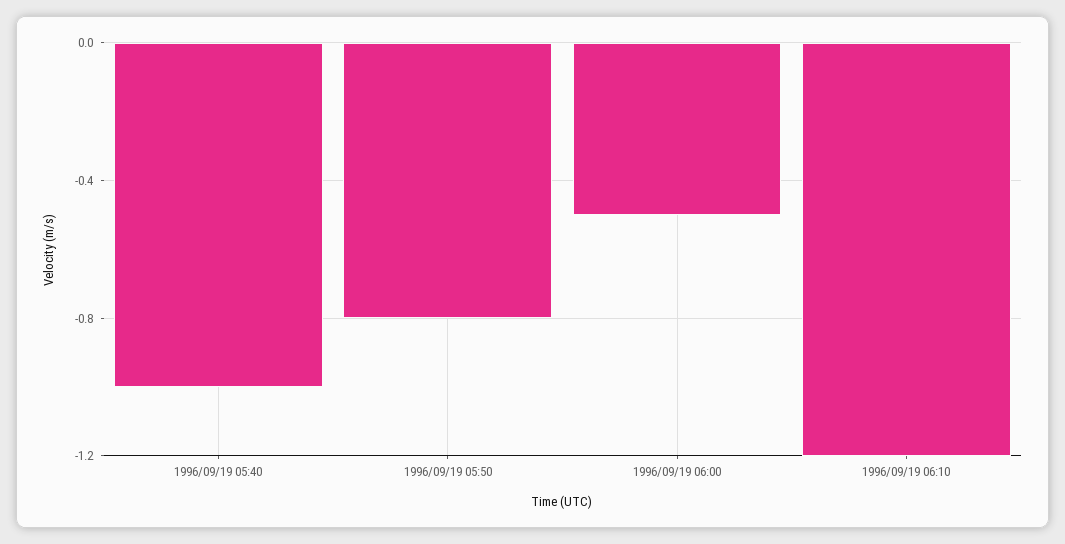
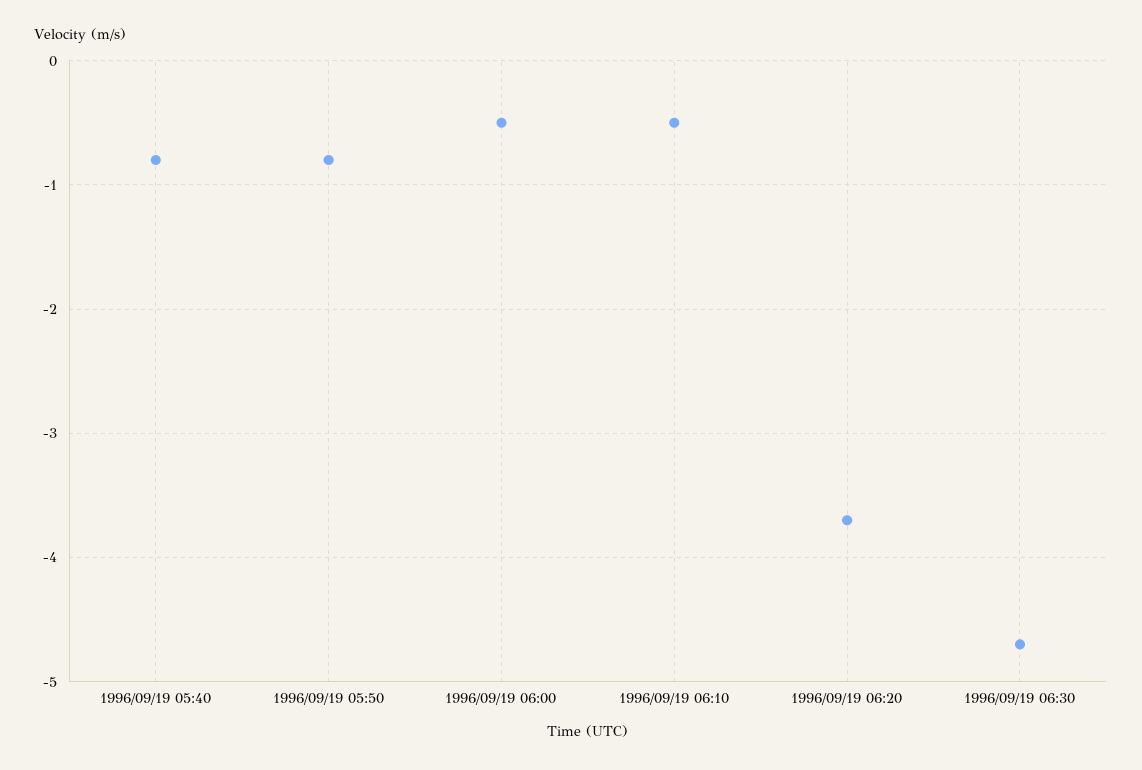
1996/09/19 05:40: -1 -> -0.8
1996/09/19 06:10: -1.2 -> -0.5
1996/09/19 06:20: none -> -3.7
1996/09/19 06:30: none -> -4.7

